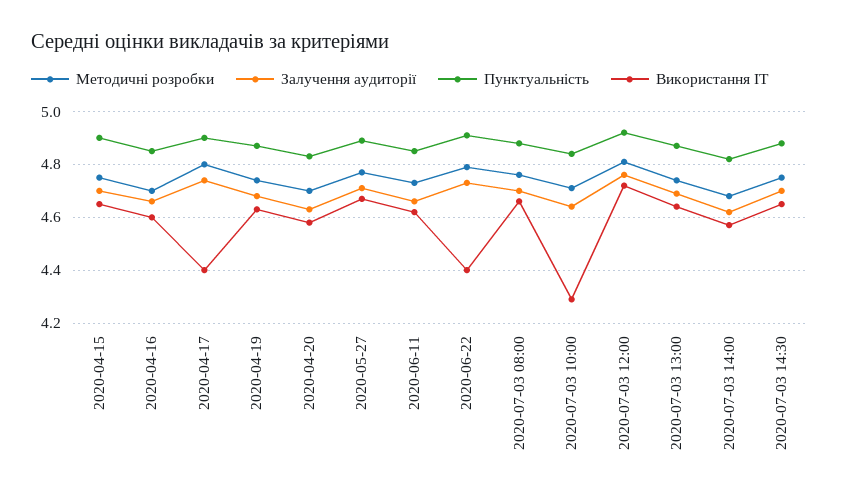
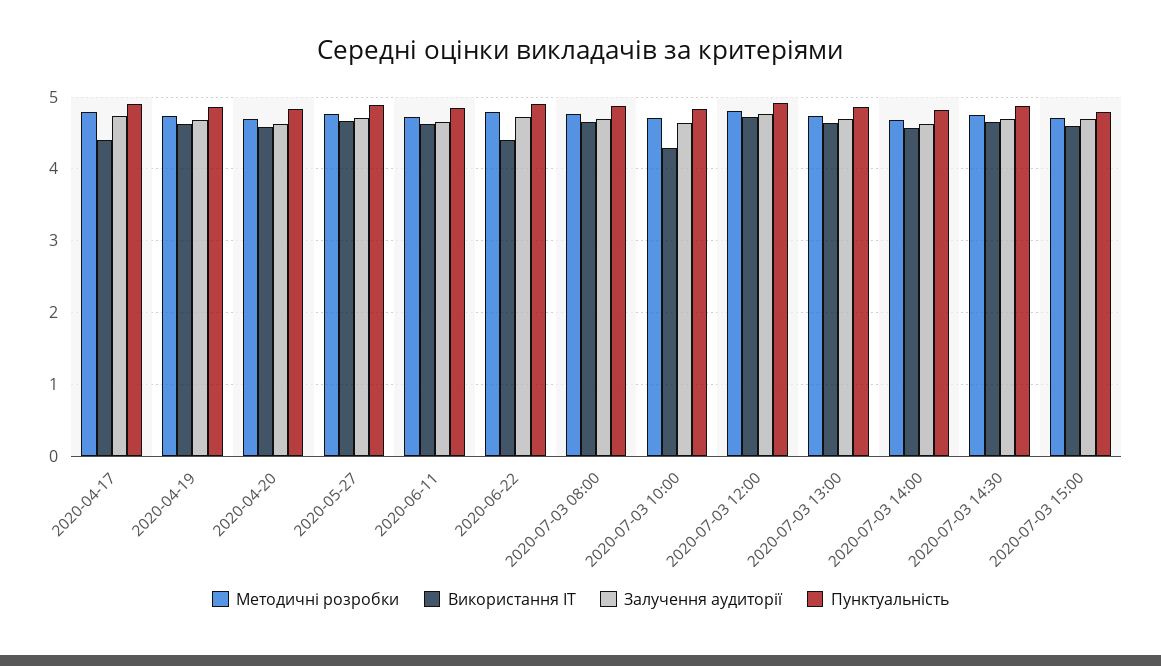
Методичні розробки, 2020-04-15: 4.75 -> none
Залучення аудиторії, 2020-04-15: 4.7 -> none
Пунктуальність, 2020-04-15: 4.9 -> none
Використання ІТ, 2020-04-15: 4.65 -> none
Методичні розробки, 2020-04-16: 4.7 -> none
Залучення аудиторії, 2020-04-16: 4.65 -> none
Пунктуальність, 2020-04-16: 4.85 -> none
Використання ІТ, 2020-04-16: 4.6 -> none
Методичні розробки, 2020-07-03 15:00: none -> 4.7
Використання ІТ, 2020-07-03 15:00: none -> 4.6
Залучення аудиторії, 2020-07-03 15:00: none -> 4.7
Пунктуальність, 2020-07-03 15:00: none -> 4.8

